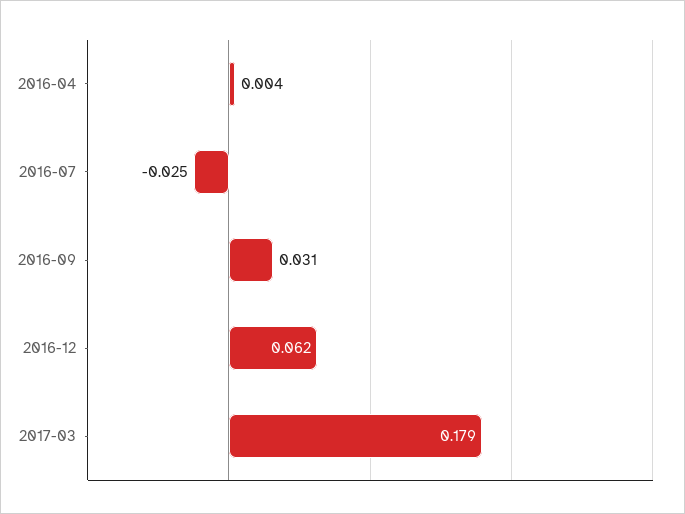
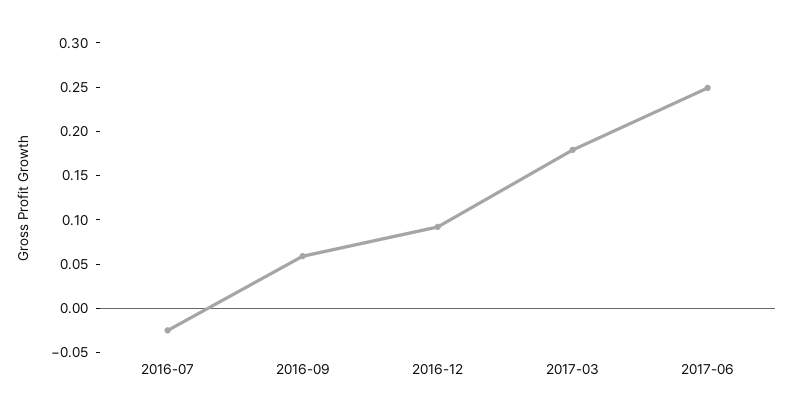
2016-04: 0.004 -> none
2016-09: 0.031 -> 0.06
2016-12: 0.062 -> 0.09
2017-06: none -> 0.25

